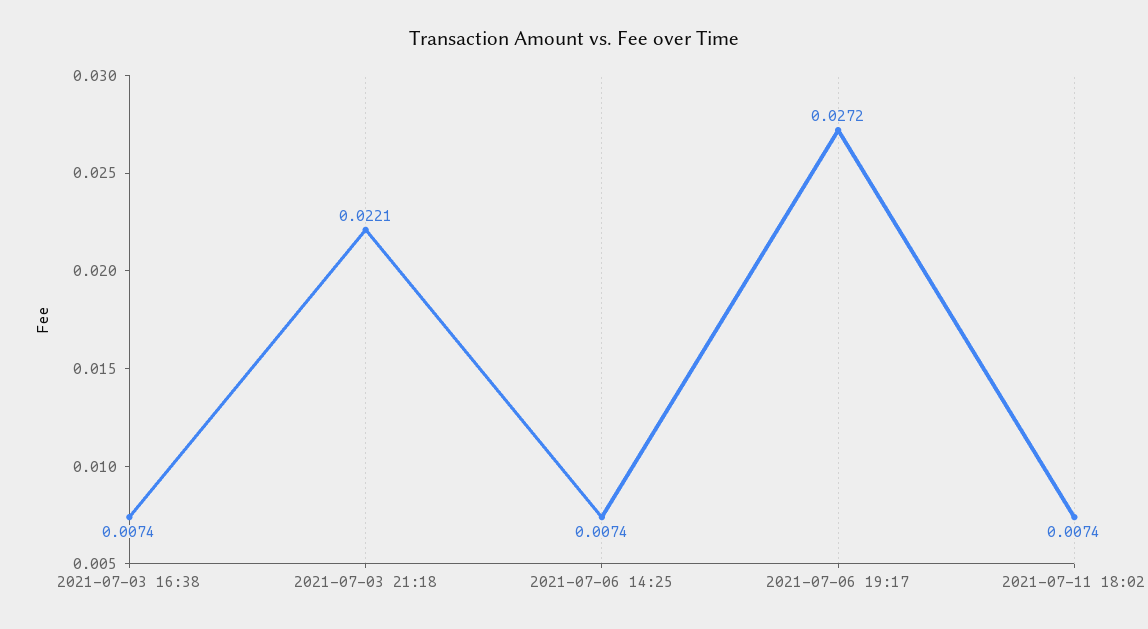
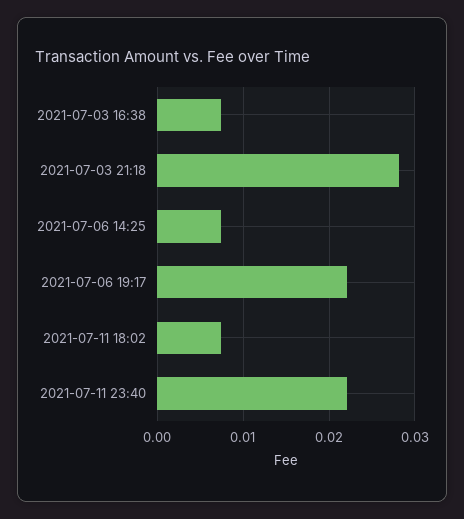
2021-07-03 21:18: 0.0221 -> 0.028
2021-07-06 19:17: 0.0272 -> 0.022
2021-07-11 23:40: none -> 0.022

